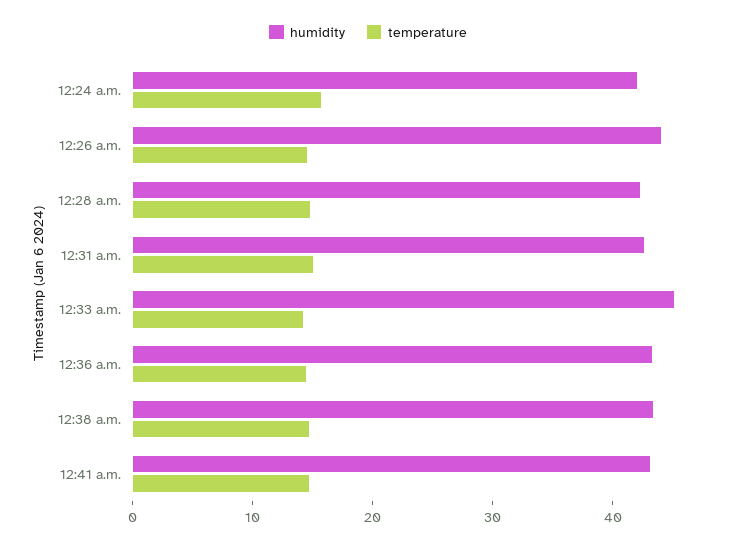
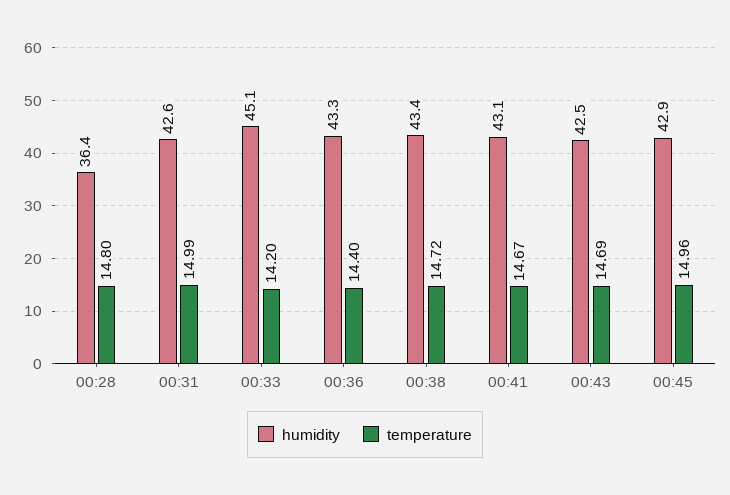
humidity, 12:24 a.m.: 42 -> none
temperature, 12:24 a.m.: 16 -> none
humidity, 12:26 a.m.: 44 -> none
temperature, 12:26 a.m.: 14 -> none
humidity, 12:28 a.m.: 42 -> 36.4
humidity, 00:43: none -> 42.5
temperature, 00:43: none -> 14.69
humidity, 00:45: none -> 42.9
temperature, 00:45: none -> 14.96

